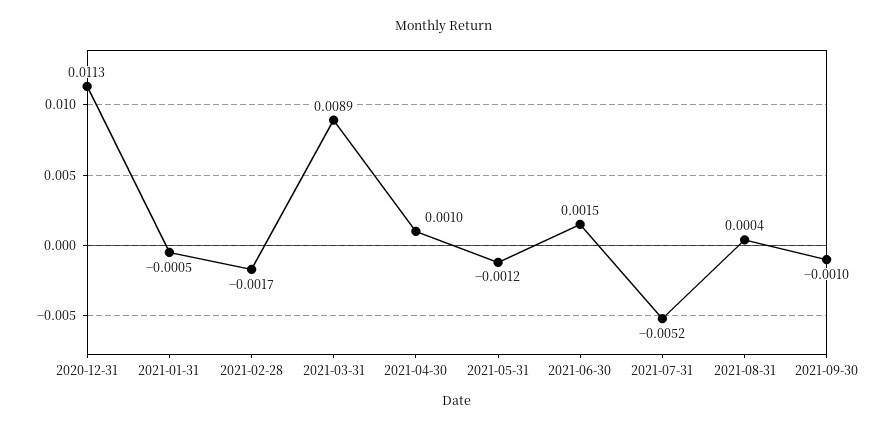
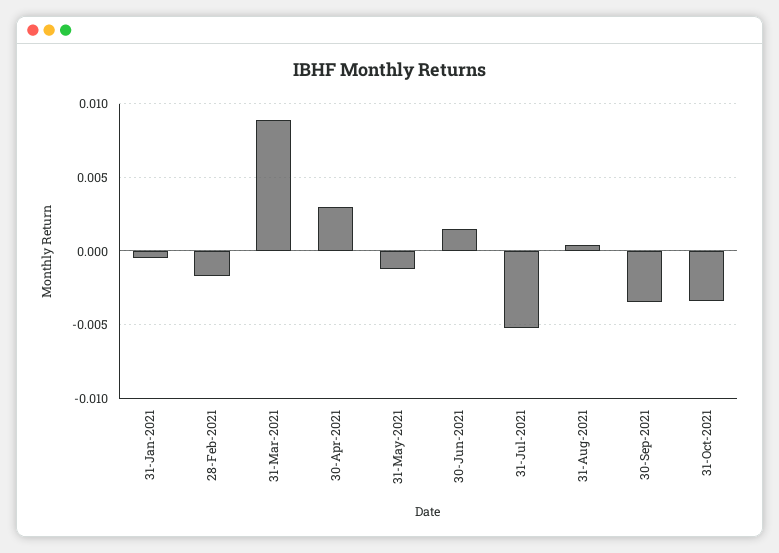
2020-12-31: 0.0113 -> none
2021-04-30: 0.001 -> 0.003
2021-09-30: -0.001 -> -0.0035
31-Oct-2021: none -> -0.0035

